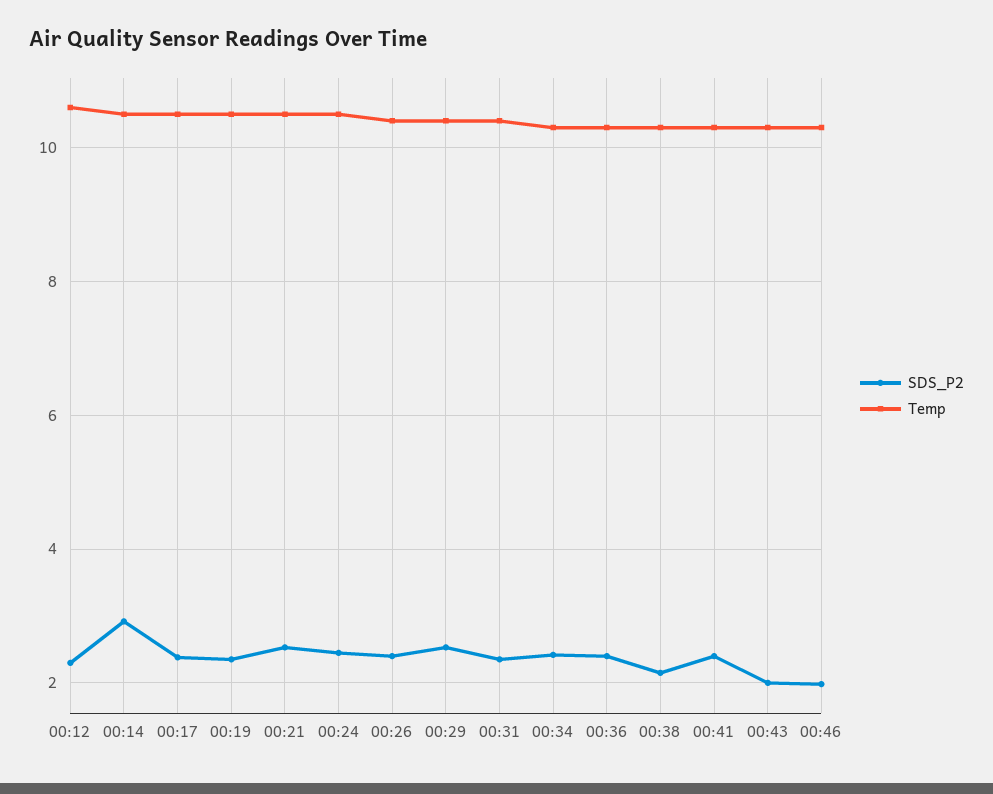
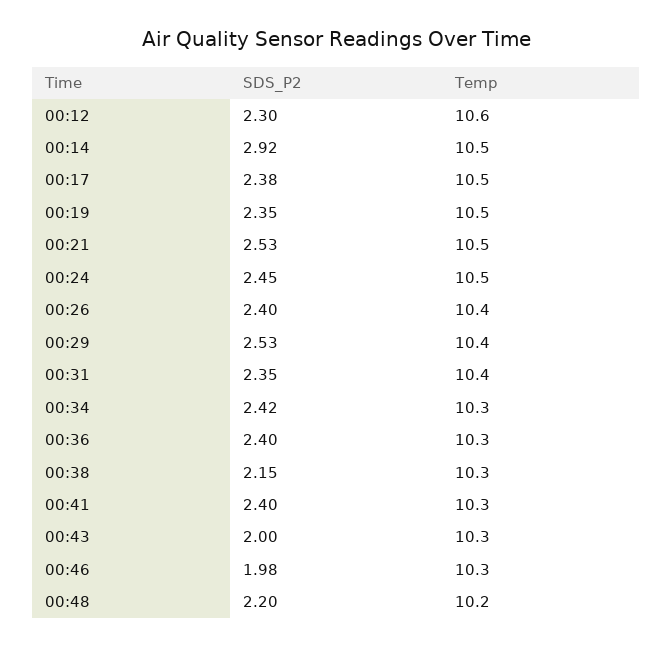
SDS_P2, 00:48: none -> 2.2
Temp, 00:48: none -> 10.2

